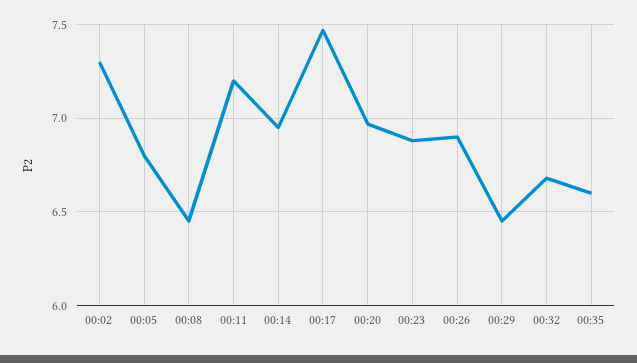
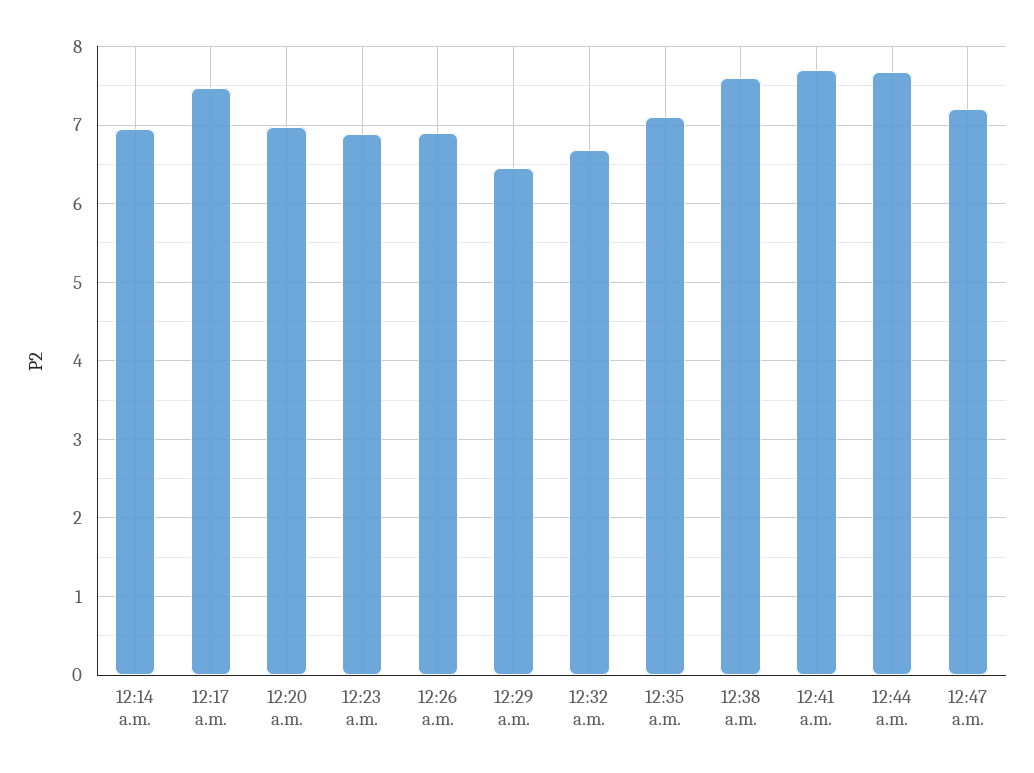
00:02: 7.3 -> none
00:05: 6.8 -> none
00:08: 6.45 -> none
00:11: 7.2 -> none
00:35: 6.6 -> 7.1
12:38 a.m.: none -> 7.6
12:41 a.m.: none -> 7.7
12:44 a.m.: none -> 7.7
12:47 a.m.: none -> 7.2

